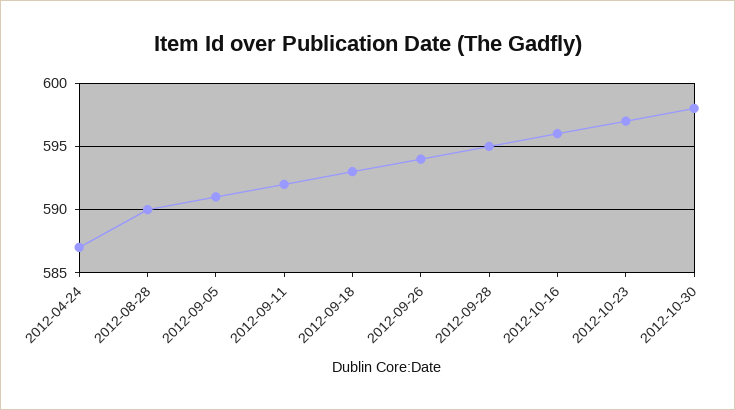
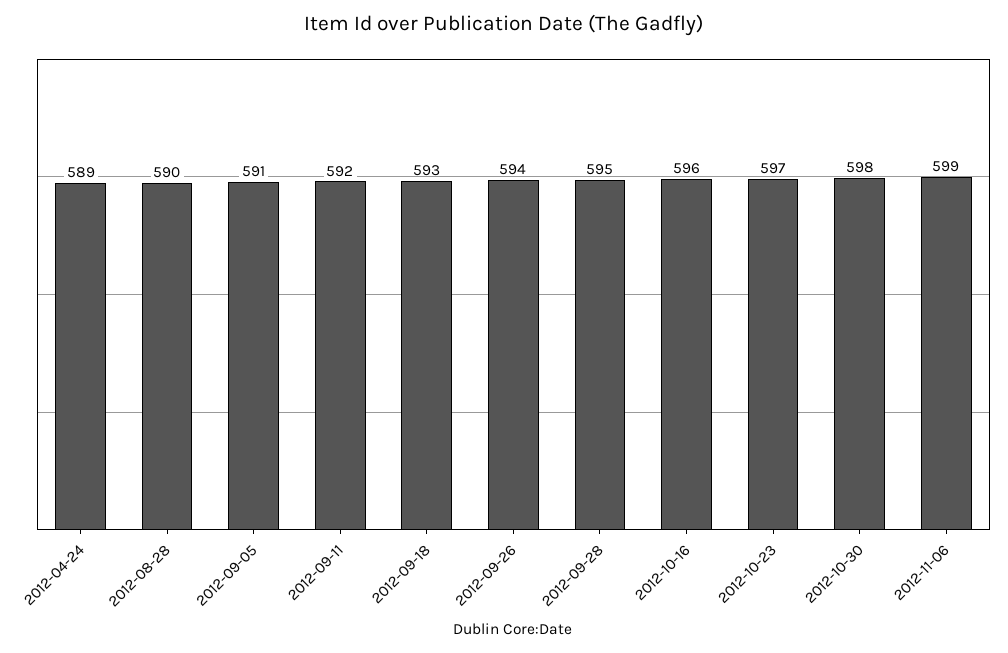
2012-04-24: 587 -> 589
2012-11-06: none -> 599

